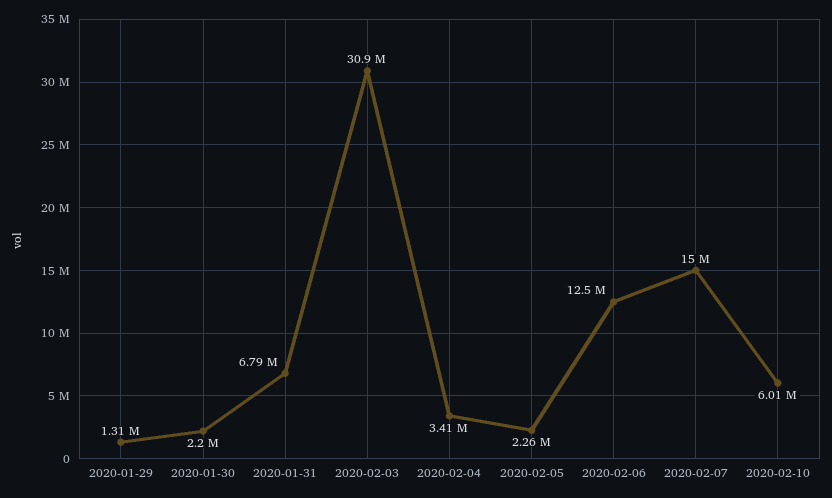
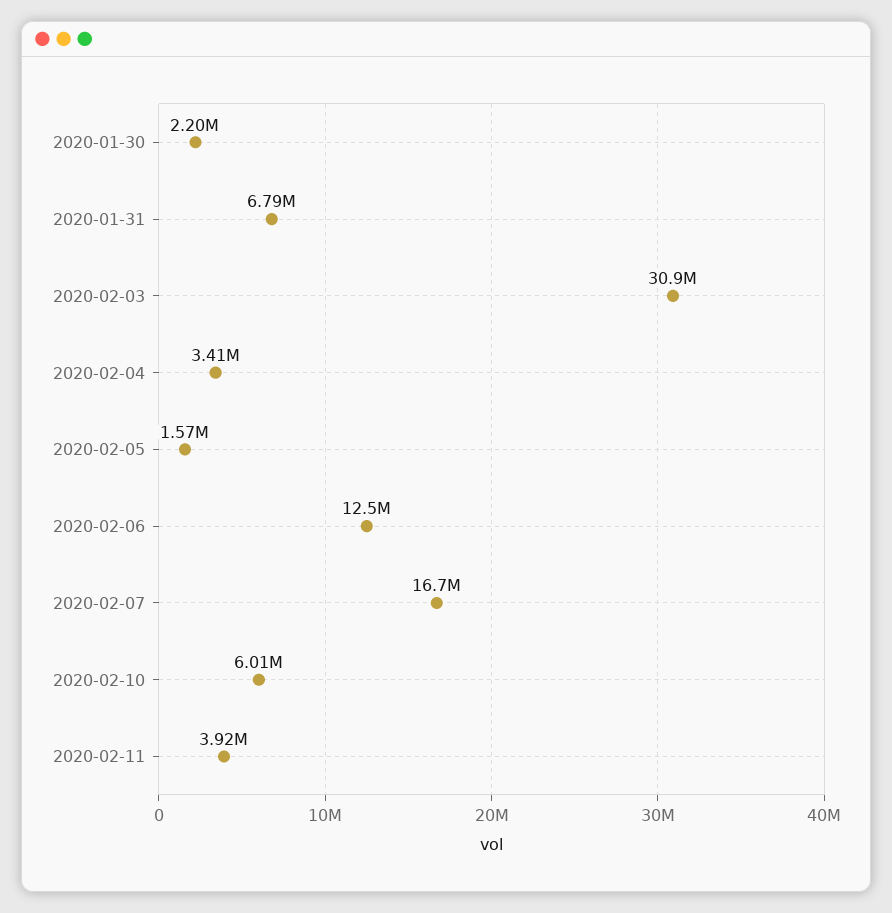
2020-01-29: 1310000 -> none
2020-02-05: 2260000 -> 1570000
2020-02-07: 15000000 -> 16700000
2020-02-11: none -> 3920000

